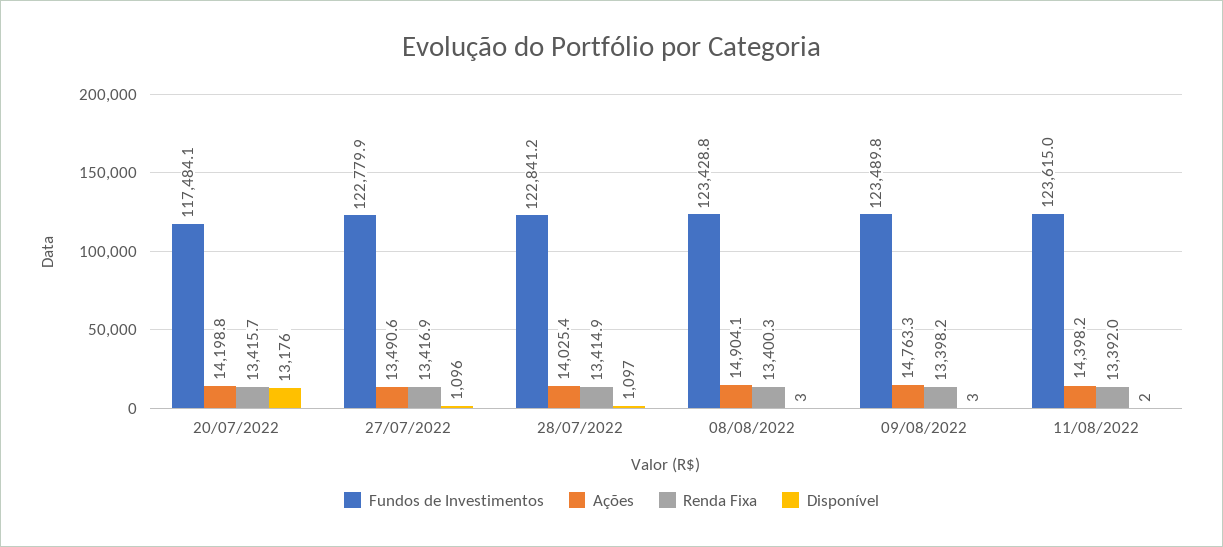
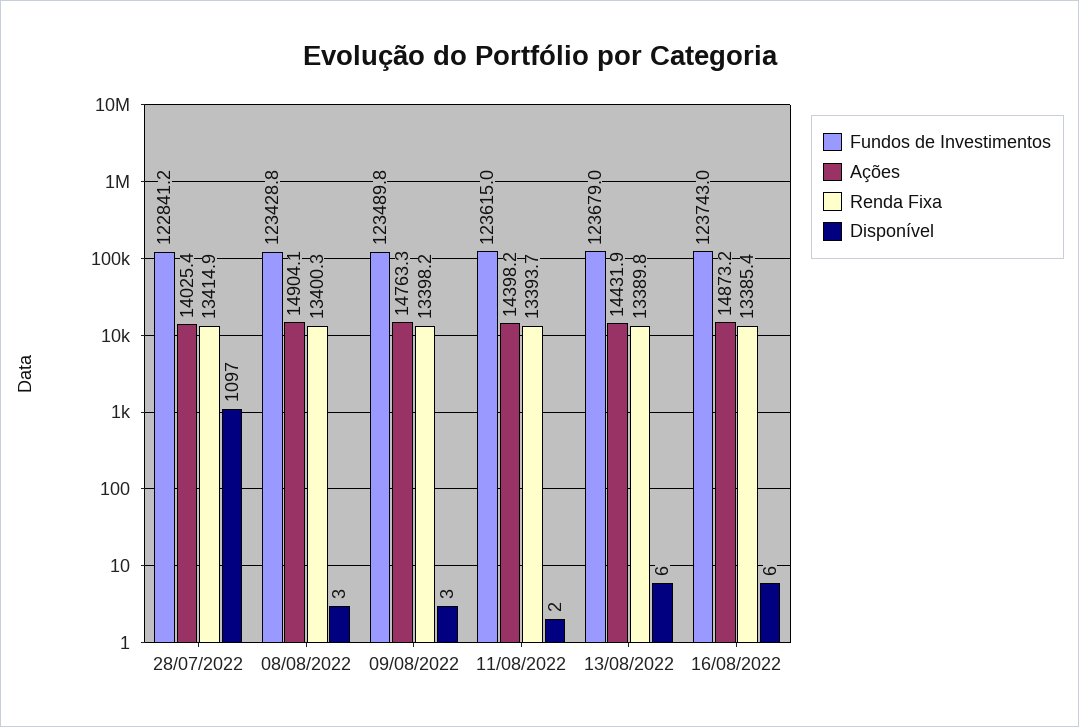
Fundos de Investimentos, 20/07/2022: 117484.1 -> none
Ações, 20/07/2022: 14198.8 -> none
Renda Fixa, 20/07/2022: 13415.7 -> none
Disponível, 20/07/2022: 13176 -> none
Fundos de Investimentos, 27/07/2022: 122779.9 -> none
Ações, 27/07/2022: 13490.6 -> none
Renda Fixa, 27/07/2022: 13416.9 -> none
Disponível, 27/07/2022: 1096 -> none
Renda Fixa, 11/08/2022: 13392 -> 13393.7
Fundos de Investimentos, 13/08/2022: none -> 123679
Ações, 13/08/2022: none -> 14431.9
Renda Fixa, 13/08/2022: none -> 13389.8
Disponível, 13/08/2022: none -> 6
Fundos de Investimentos, 16/08/2022: none -> 123743
Ações, 16/08/2022: none -> 14873.2
Renda Fixa, 16/08/2022: none -> 13385.4
Disponível, 16/08/2022: none -> 6

